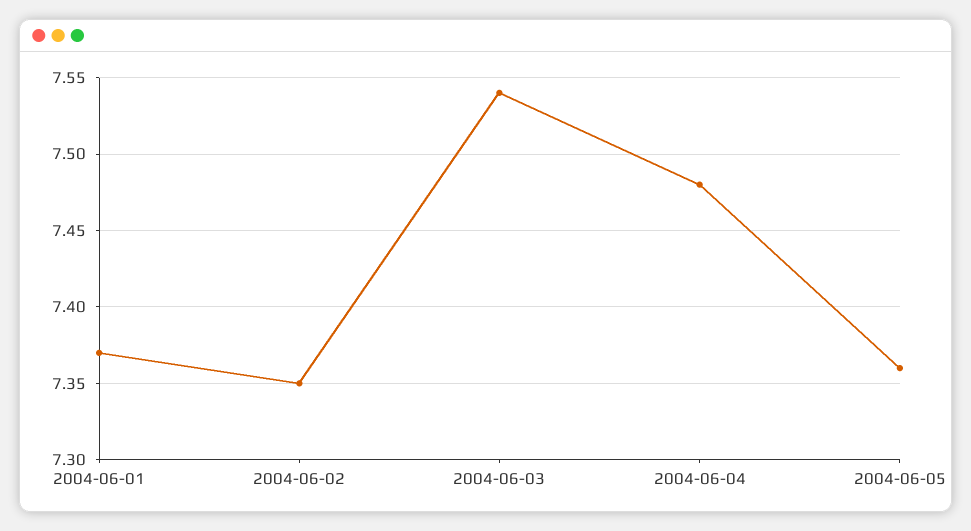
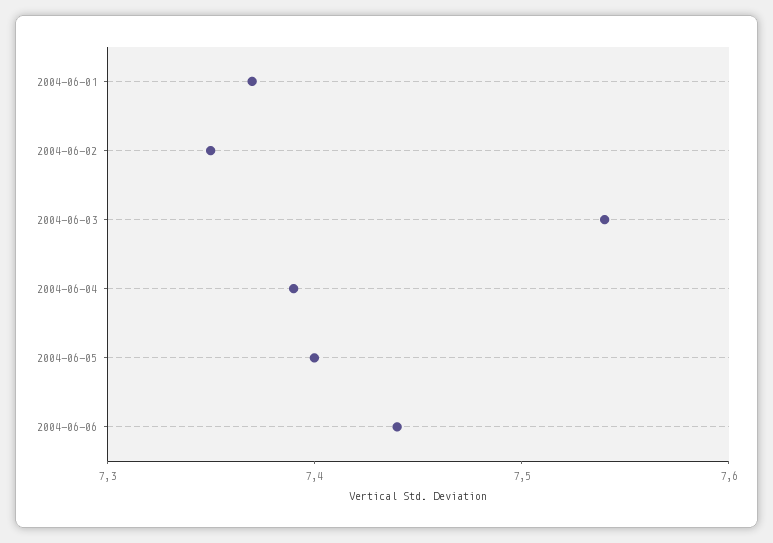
2004-06-04: 7.48 -> 7.39
2004-06-05: 7.36 -> 7.4
2004-06-06: none -> 7.44

